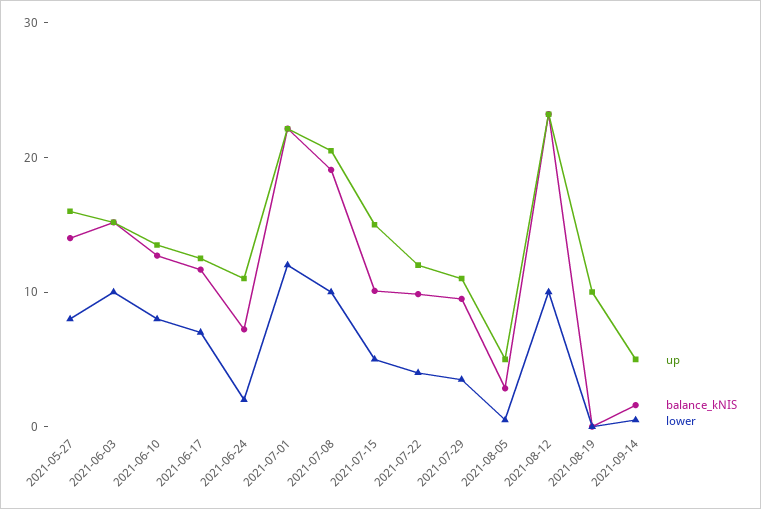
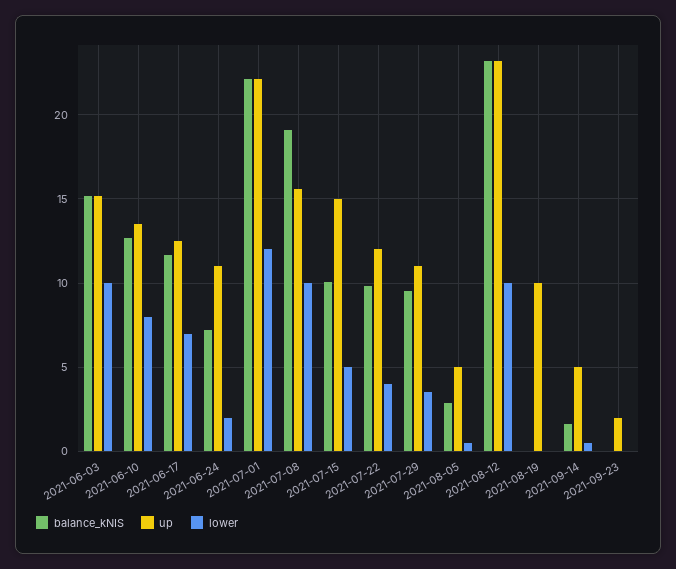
up, 2021-05-27: 16 -> none
balance_kNIS, 2021-05-27: 14 -> none
lower, 2021-05-27: 8 -> none
up, 2021-07-08: 20 -> 15.5
balance_kNIS, 2021-09-23: none -> 0
up, 2021-09-23: none -> 2
lower, 2021-09-23: none -> 0

